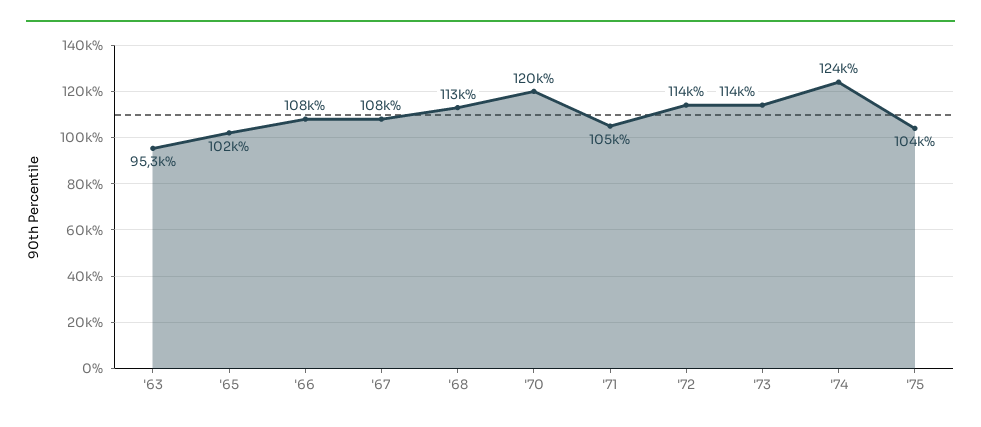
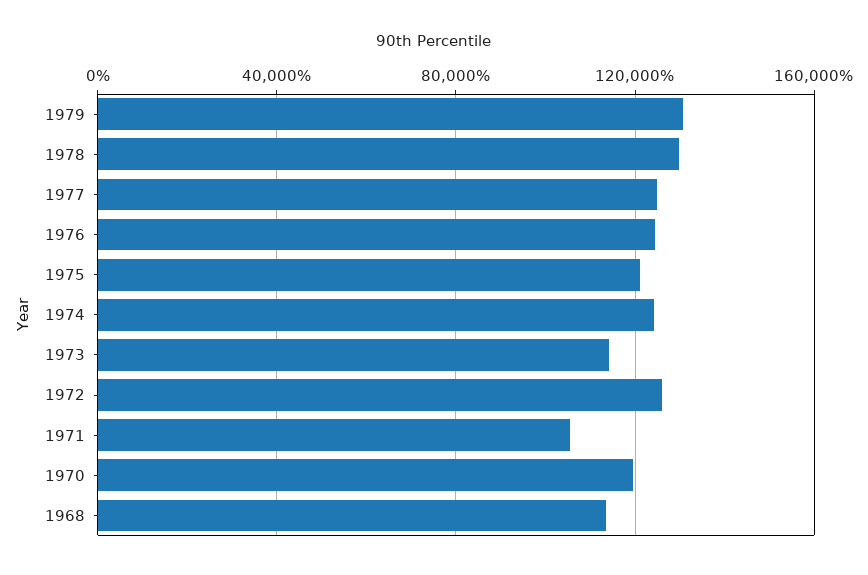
'63: 95300 -> none
'65: 102000 -> none
'66: 108000 -> none
'67: 108000 -> none
'72: 114000 -> 125000
'75: 104000 -> 120000
1979: none -> 130000
1978: none -> 130000
1977: none -> 125000
1976: none -> 125000

